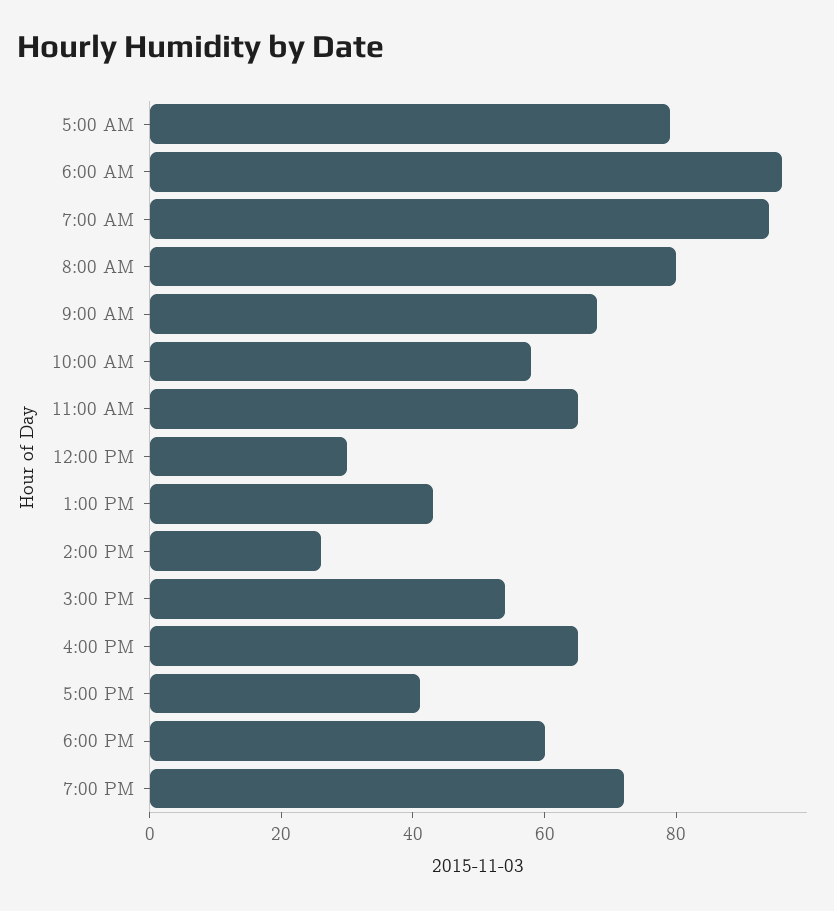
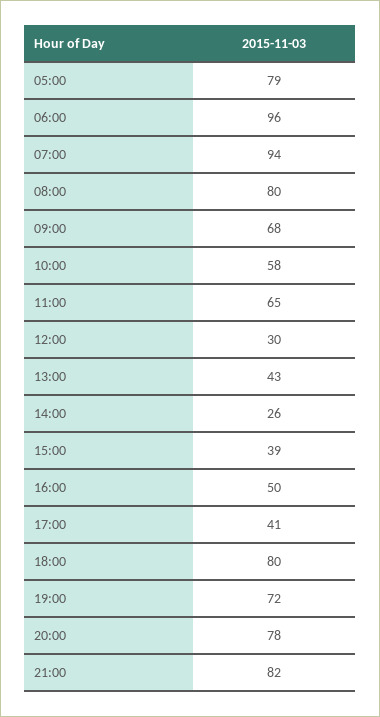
3:00 PM: 55 -> 39
4:00 PM: 65 -> 50
6:00 PM: 60 -> 80
20:00: none -> 78
21:00: none -> 82

